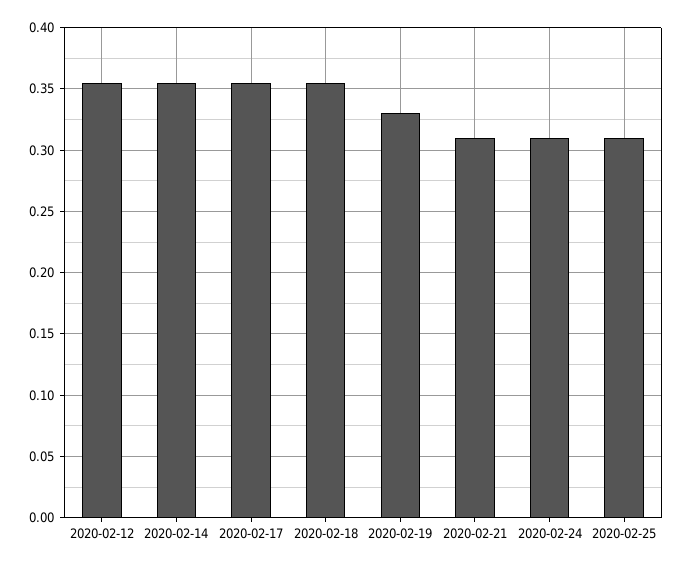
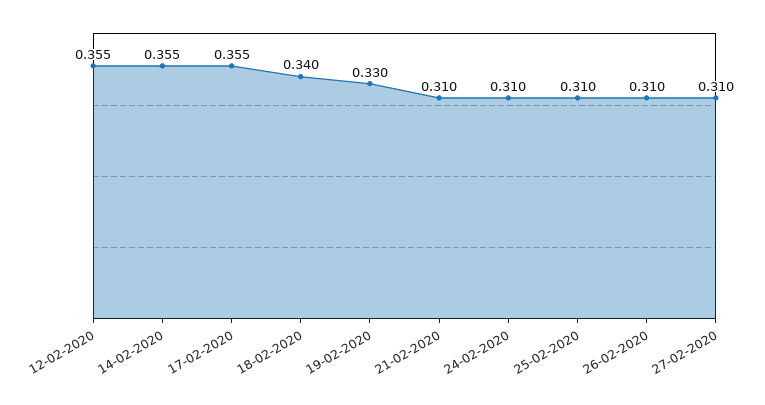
2020-02-18: 0.355 -> 0.34
26-02-2020: none -> 0.31
27-02-2020: none -> 0.31

